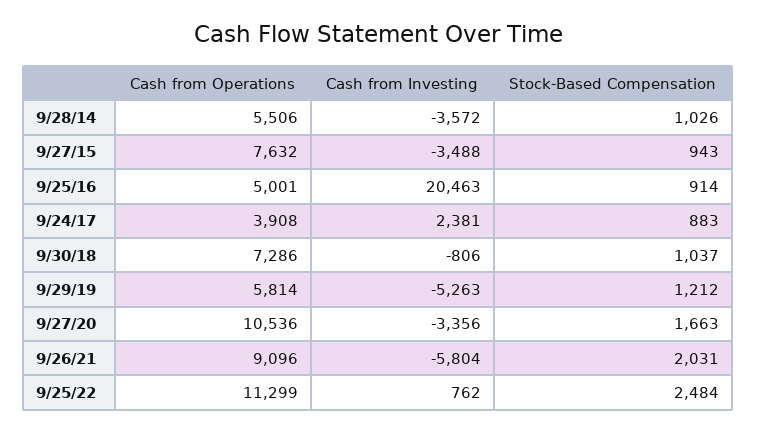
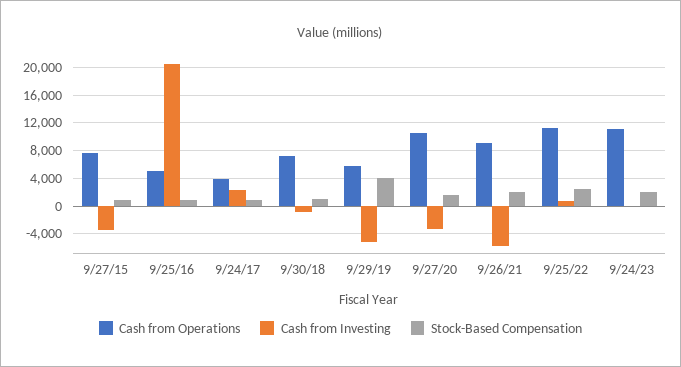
Cash from Operations, 9/28/14: 5506 -> none
Cash from Investing, 9/28/14: -3572 -> none
Stock-Based Compensation, 9/28/14: 1026 -> none
Stock-Based Compensation, 9/29/19: 1212 -> 4000
Cash from Operations, 9/24/23: none -> 11000
Cash from Investing, 9/24/23: none -> 0
Stock-Based Compensation, 9/24/23: none -> 2000

